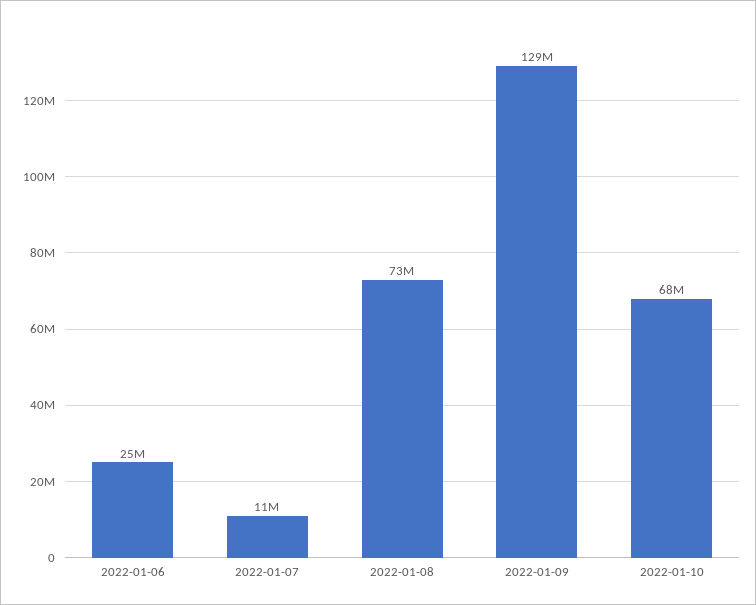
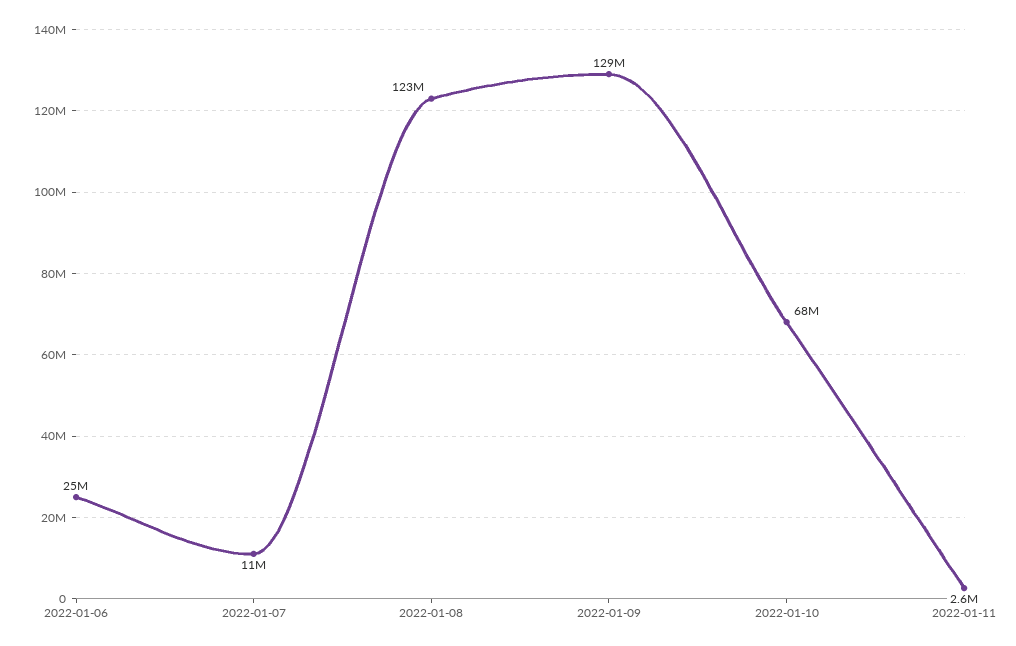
2022-01-08: 73000000 -> 123000000
2022-01-11: none -> 2600000

